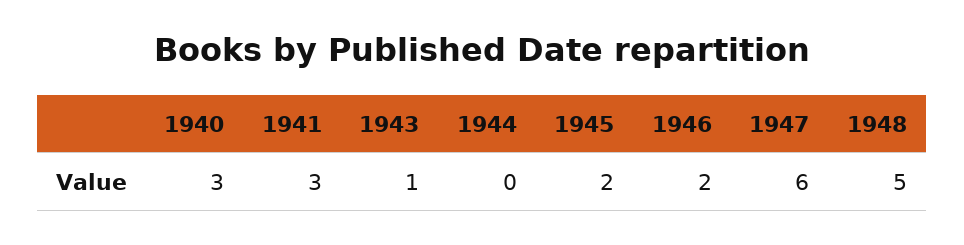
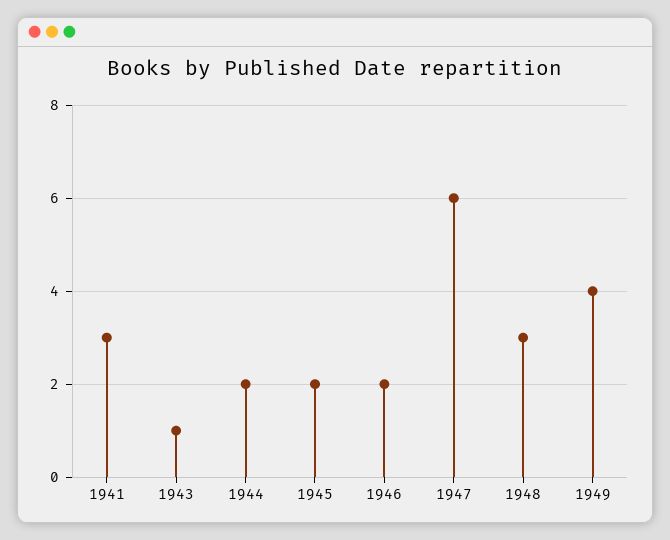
1940: 3 -> none
1944: 0 -> 2
1948: 5 -> 3
1949: none -> 4

